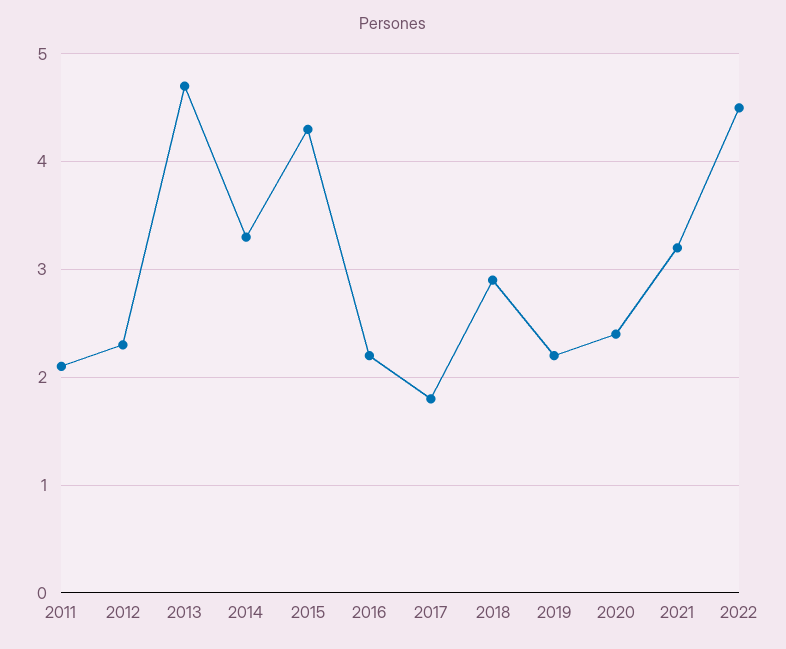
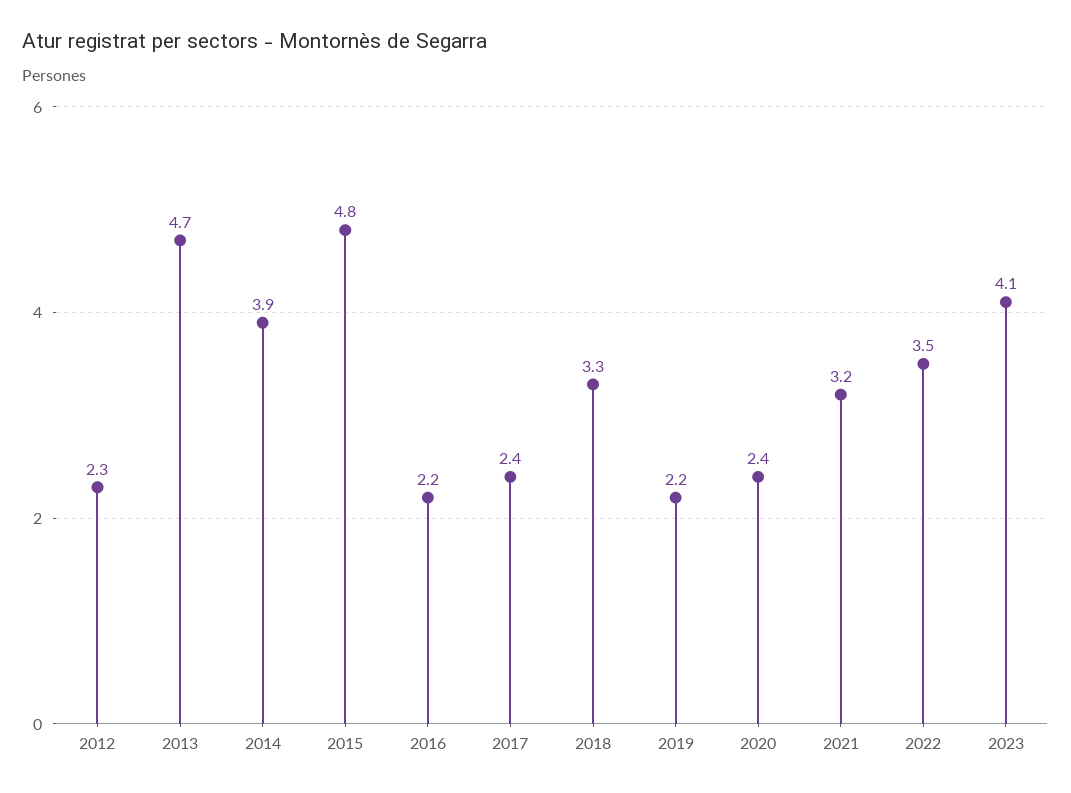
2011: 2.1 -> none
2014: 3.3 -> 3.9
2015: 4.3 -> 4.8
2017: 1.8 -> 2.4
2018: 2.9 -> 3.3
2022: 4.5 -> 3.5
2023: none -> 4.1

